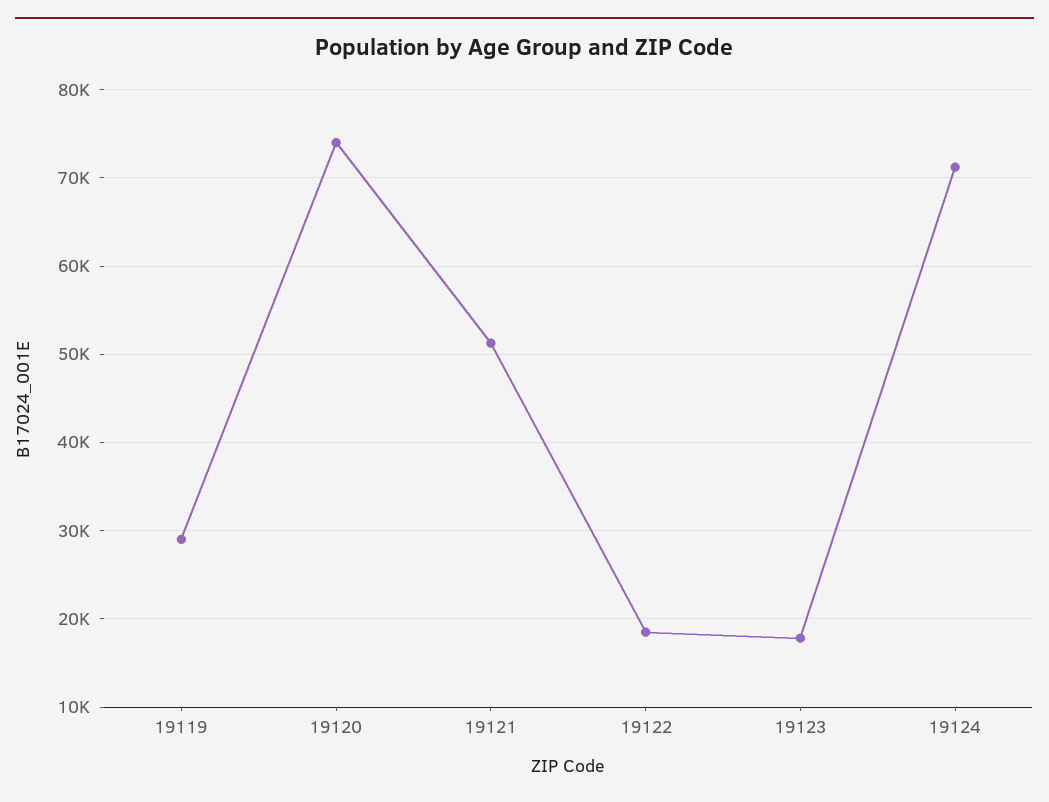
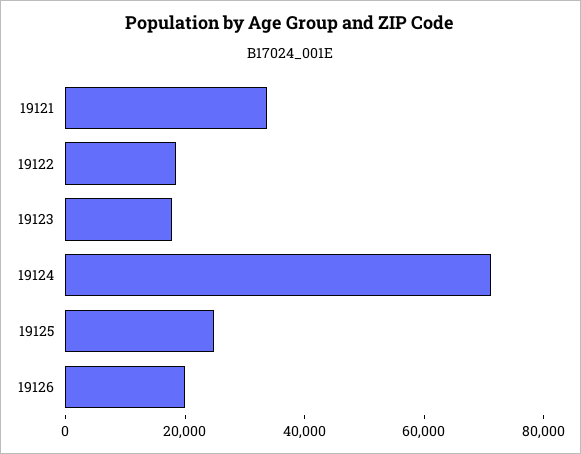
19119: 29000 -> none
19120: 74000 -> none
19121: 51000 -> 35000
19125: none -> 25000
19126: none -> 20000

